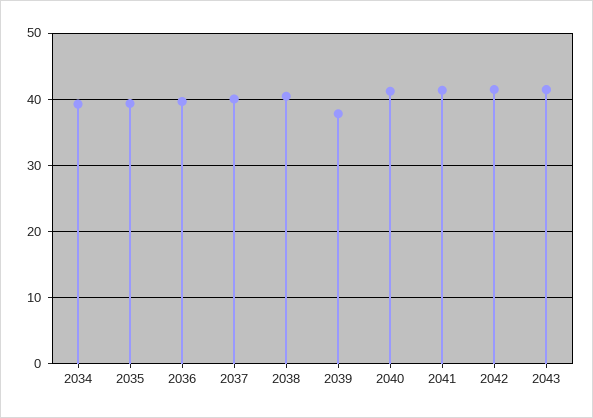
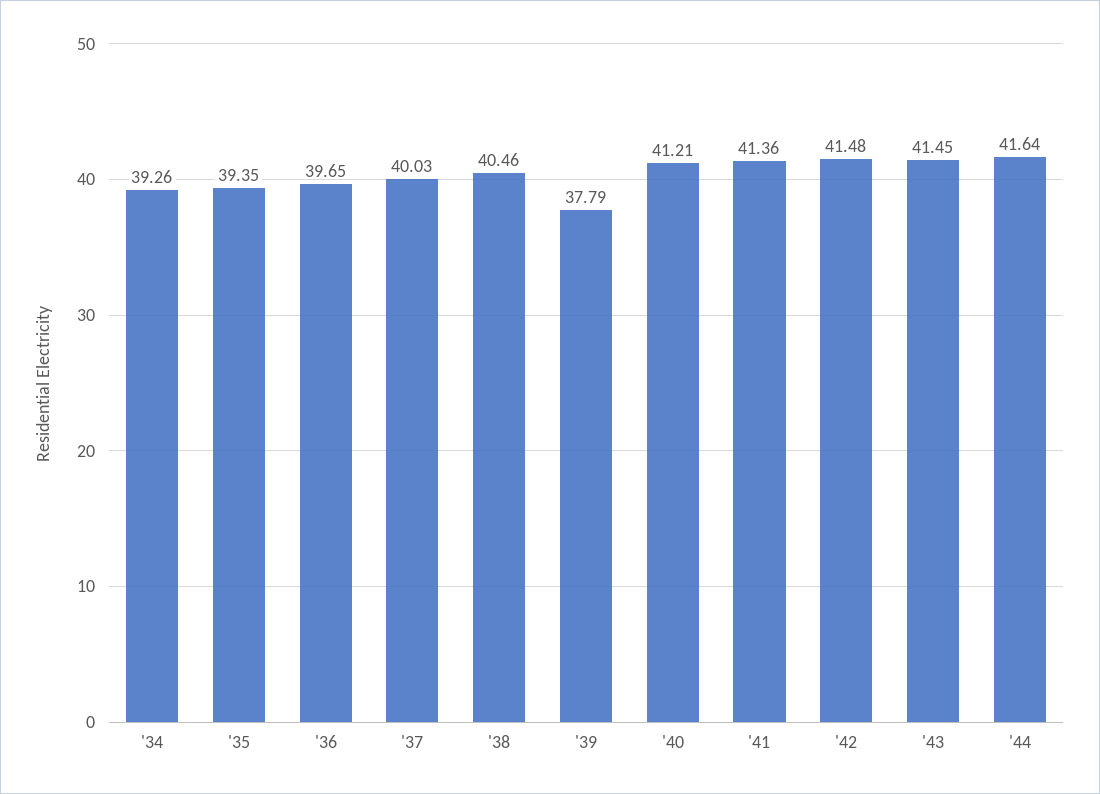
'44: none -> 41.64

